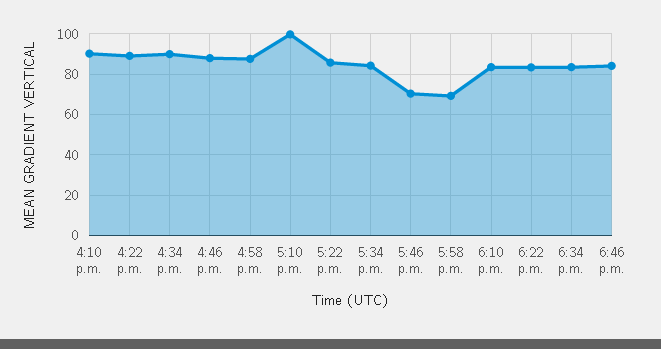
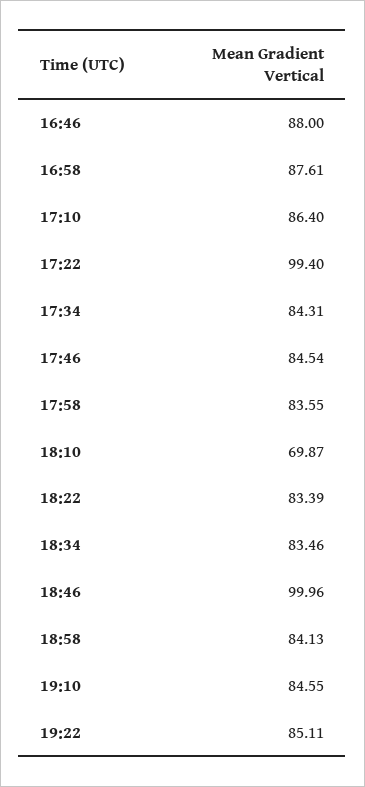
4:10 p.m.: 90 -> none
4:22 p.m.: 90 -> none
4:34 p.m.: 90 -> none
5:10 p.m.: 100 -> 86.4
5:22 p.m.: 85 -> 99.4
5:46 p.m.: 70 -> 84.54
5:58 p.m.: 70 -> 83.55
6:10 p.m.: 85 -> 69.87
6:46 p.m.: 85 -> 99.96
18:58: none -> 84.13
19:10: none -> 84.55
19:22: none -> 85.11

